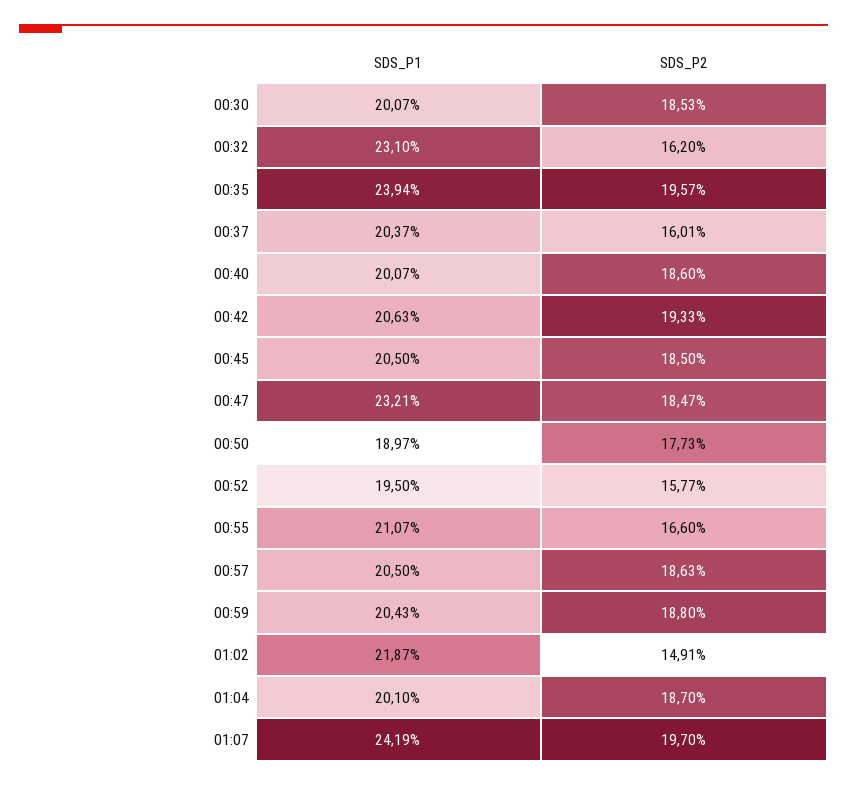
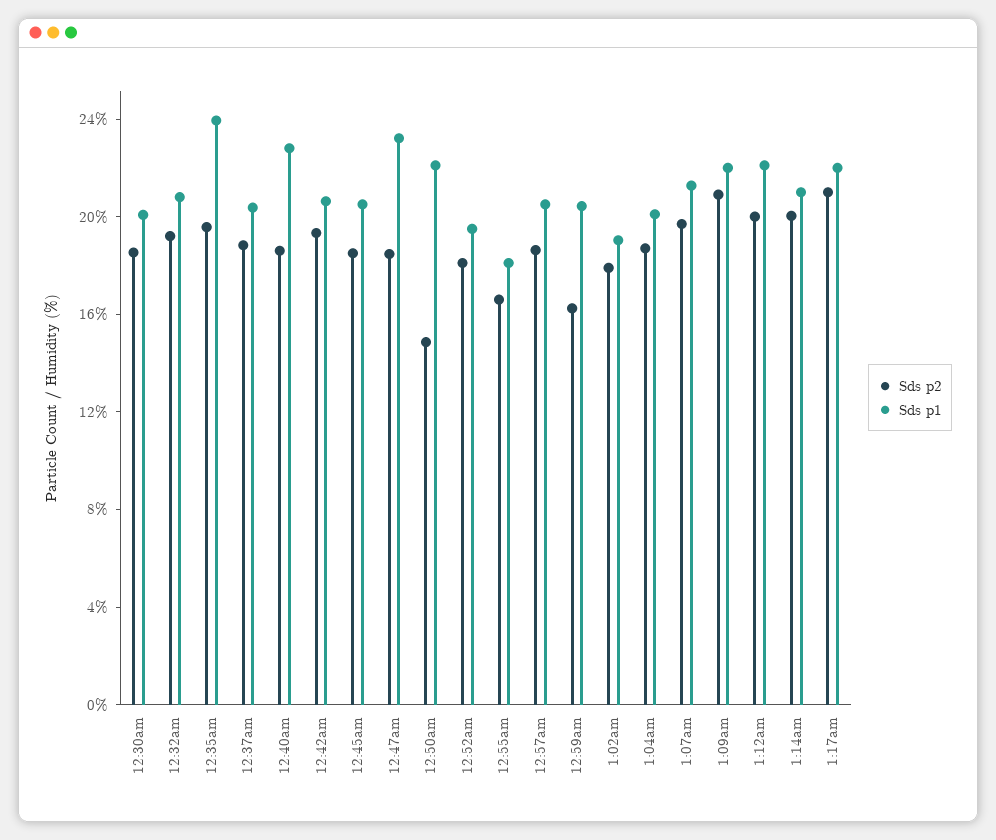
SDS_P1, 00:32: 23.1 -> 21
SDS_P2, 00:32: 16.2 -> 19
SDS_P2, 00:37: 16.01 -> 19
SDS_P1, 00:40: 20.07 -> 23
SDS_P1, 00:50: 18.97 -> 22
SDS_P2, 00:50: 17.73 -> 15
SDS_P2, 00:52: 15.77 -> 18
SDS_P1, 00:55: 21.07 -> 18
SDS_P2, 00:59: 18.8 -> 16
SDS_P1, 01:02: 21.87 -> 19
SDS_P2, 01:02: 14.91 -> 18
SDS_P1, 01:07: 24.19 -> 21
SDS_P2, 1:09am: none -> 21
SDS_P1, 1:09am: none -> 22
SDS_P2, 1:12am: none -> 20
SDS_P1, 1:12am: none -> 22
SDS_P2, 1:14am: none -> 20
SDS_P1, 1:14am: none -> 21
SDS_P2, 1:17am: none -> 21
SDS_P1, 1:17am: none -> 22

